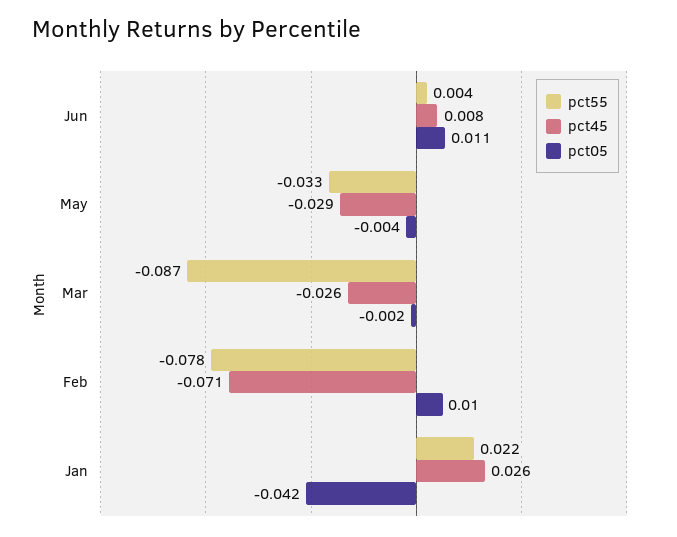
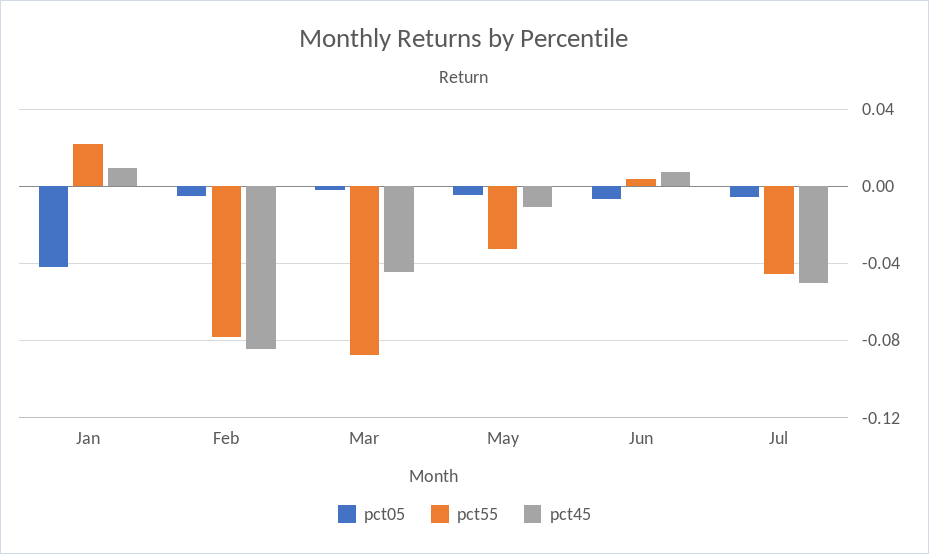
pct05, Jun: 0.011 -> -0.005
pct45, May: -0.029 -> -0.01
pct45, Mar: -0.026 -> -0.045
pct45, Feb: -0.071 -> -0.085
pct05, Feb: 0.01 -> -0.005
pct45, Jan: 0.026 -> 0.01
pct05, Jul: none -> -0.005
pct55, Jul: none -> -0.045
pct45, Jul: none -> -0.05

